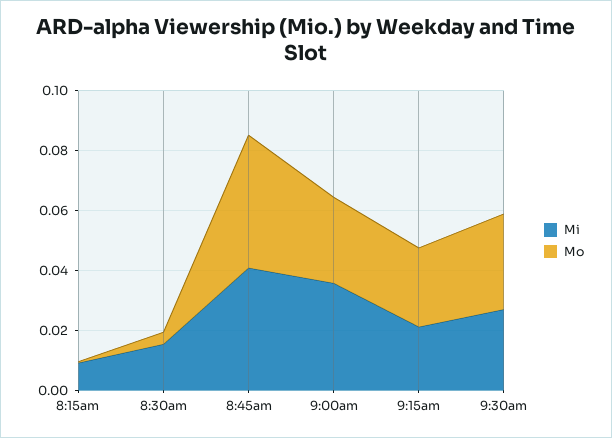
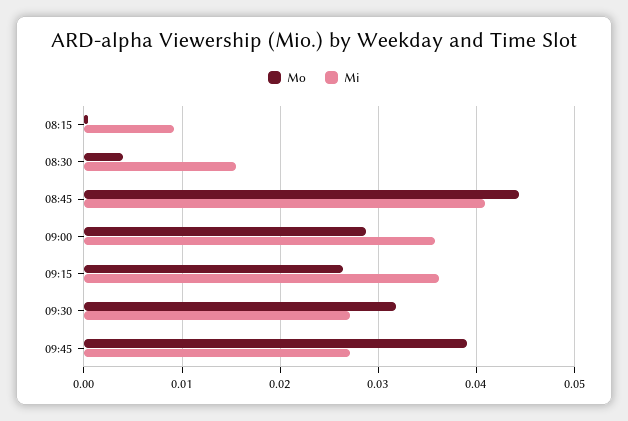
Mi, 9:15am: 0.02 -> 0.036
Mo, 09:45: none -> 0.039
Mi, 09:45: none -> 0.027

